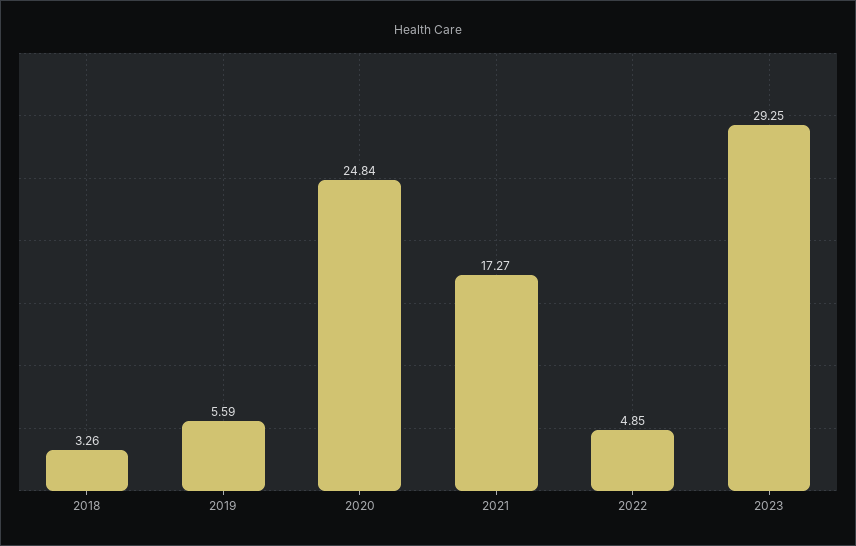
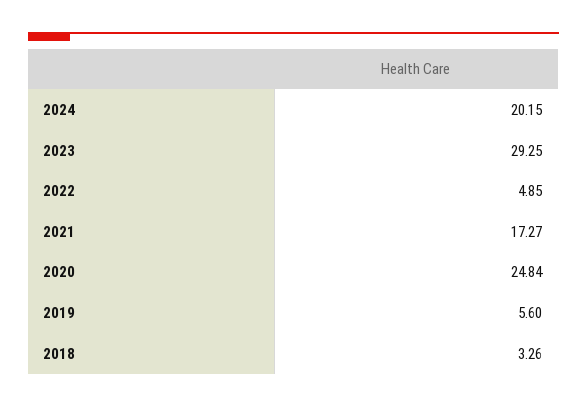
2019: 5.59 -> 5.6
2024: none -> 20.15

